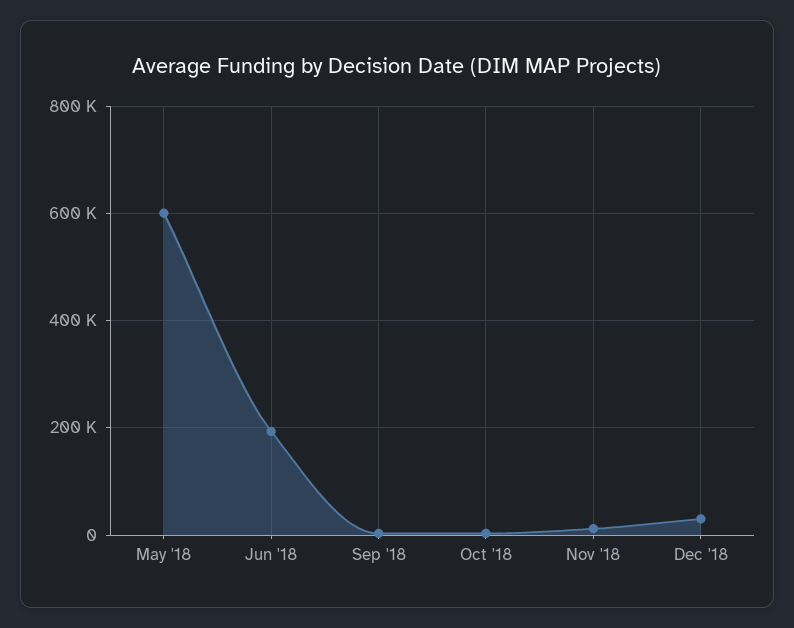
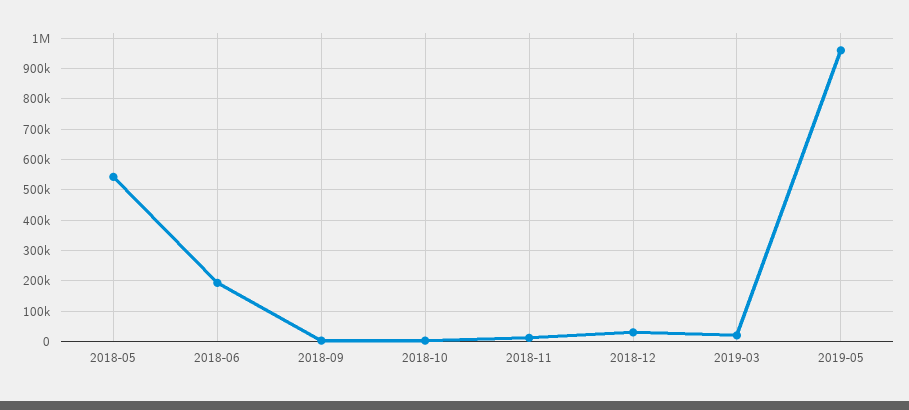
May '18: 600000 -> 540000
2019-03: none -> 20000
2019-05: none -> 960000

